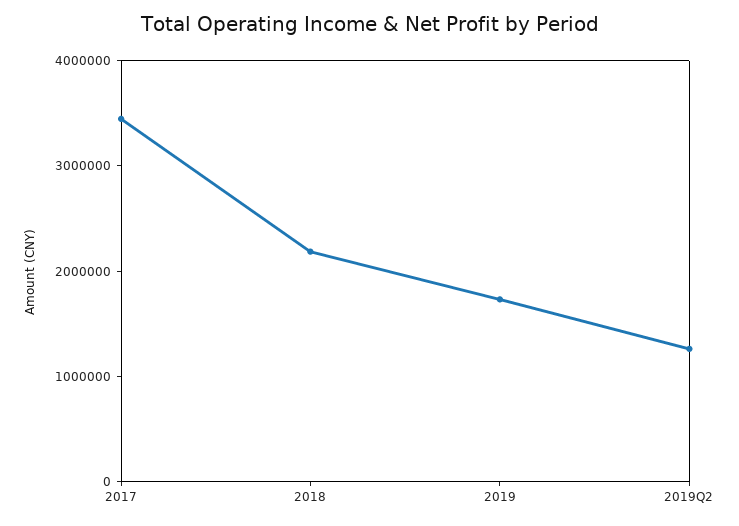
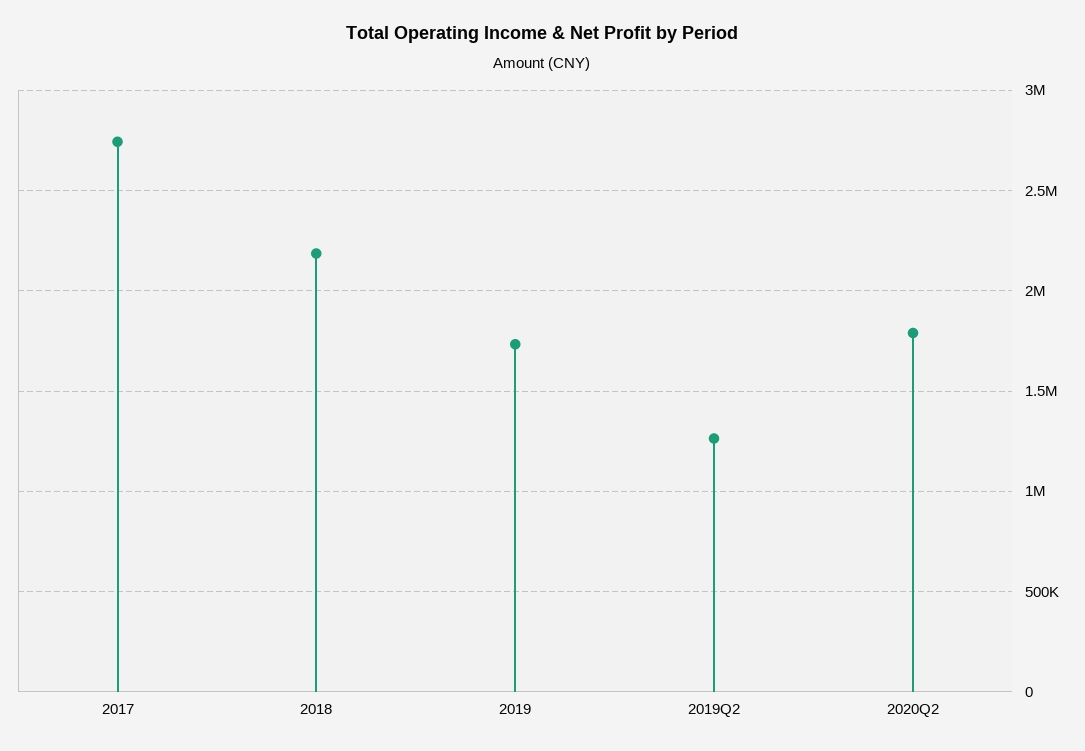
2017: 3400000 -> 2750000
2020Q2: none -> 1800000

